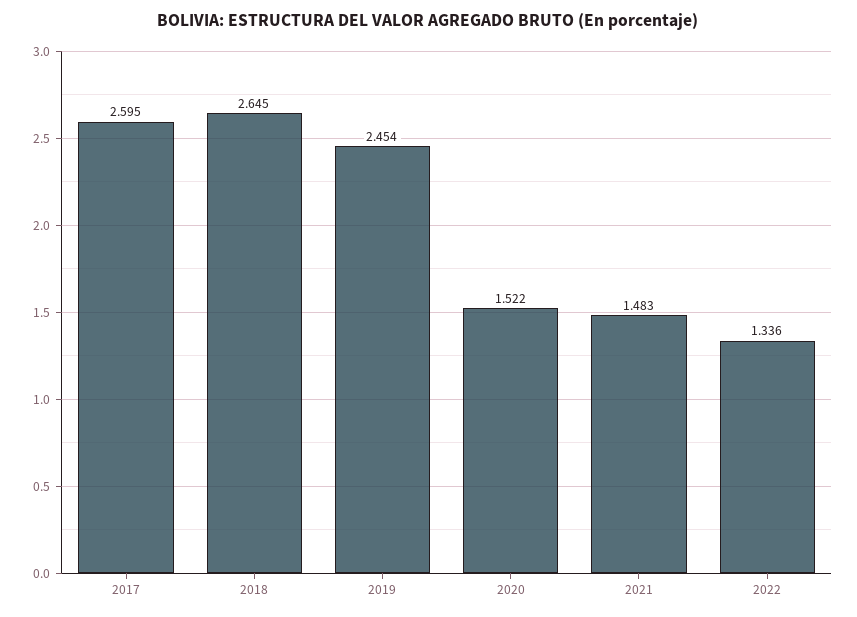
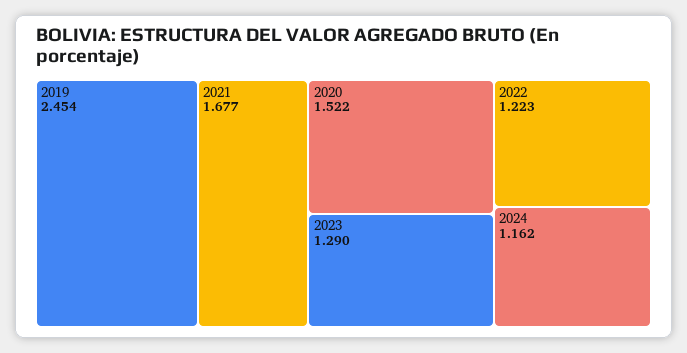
2017: 2.595 -> none
2018: 2.645 -> none
2021: 1.483 -> 1.677
2022: 1.336 -> 1.223
2023: none -> 1.29
2024: none -> 1.162

